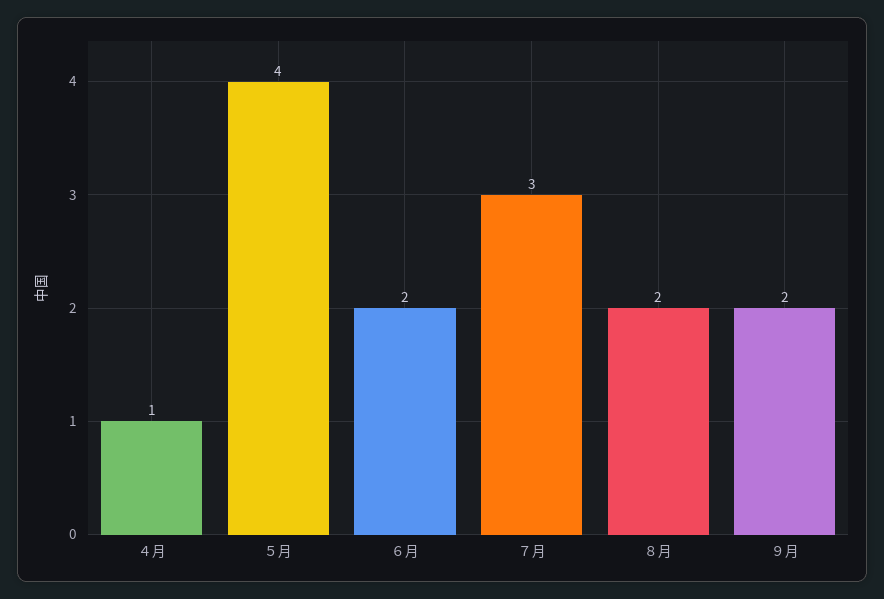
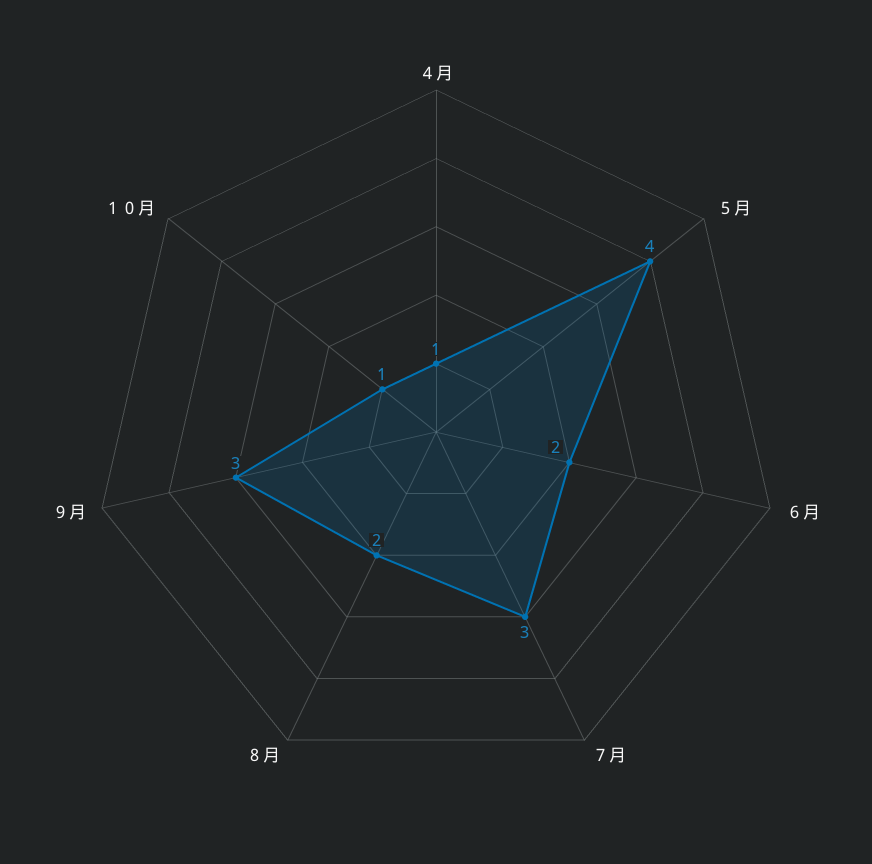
９月: 2 -> 3
１０月: none -> 1

